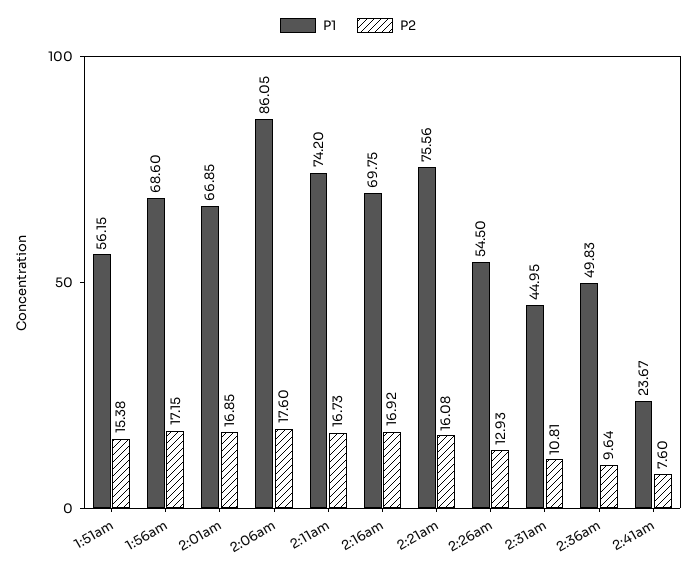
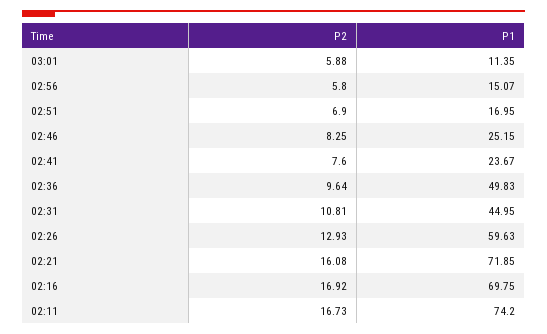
P1, 1:51am: 56.15 -> none
P2, 1:51am: 15.38 -> none
P1, 1:56am: 68.6 -> none
P2, 1:56am: 17.15 -> none
P1, 2:01am: 66.85 -> none
P2, 2:01am: 16.85 -> none
P1, 2:06am: 86.05 -> none
P2, 2:06am: 17.6 -> none
P1, 2:21am: 75.56 -> 71.85
P1, 2:26am: 54.5 -> 59.63
P2, 03:01: none -> 5.88
P1, 03:01: none -> 11.35
P2, 02:56: none -> 5.8
P1, 02:56: none -> 15.07
P2, 02:51: none -> 6.9
P1, 02:51: none -> 16.95
P2, 02:46: none -> 8.25
P1, 02:46: none -> 25.15

